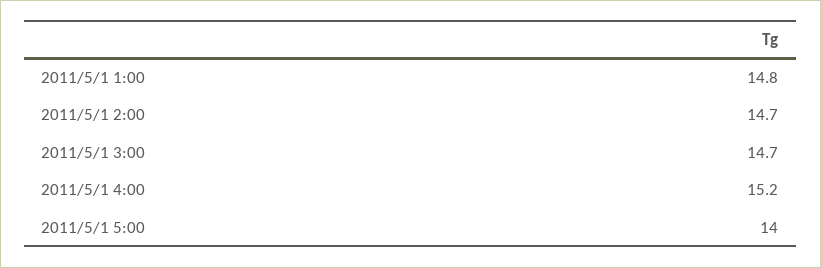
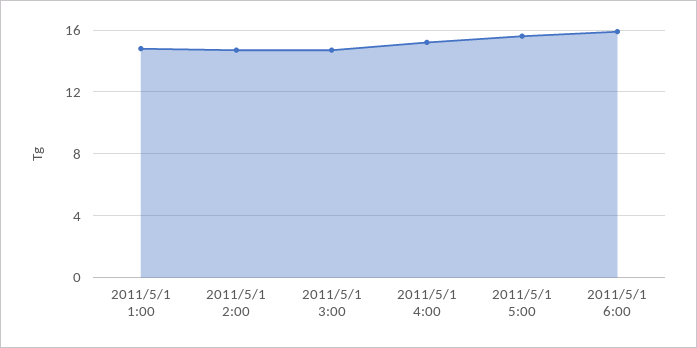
2011/5/1 5:00: 14 -> 15.5
2011/5/1 6:00: none -> 16

